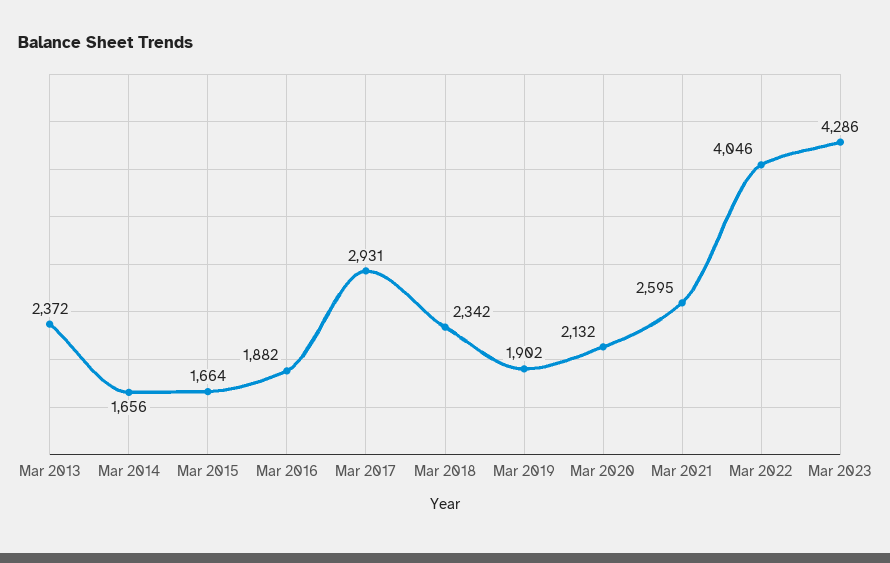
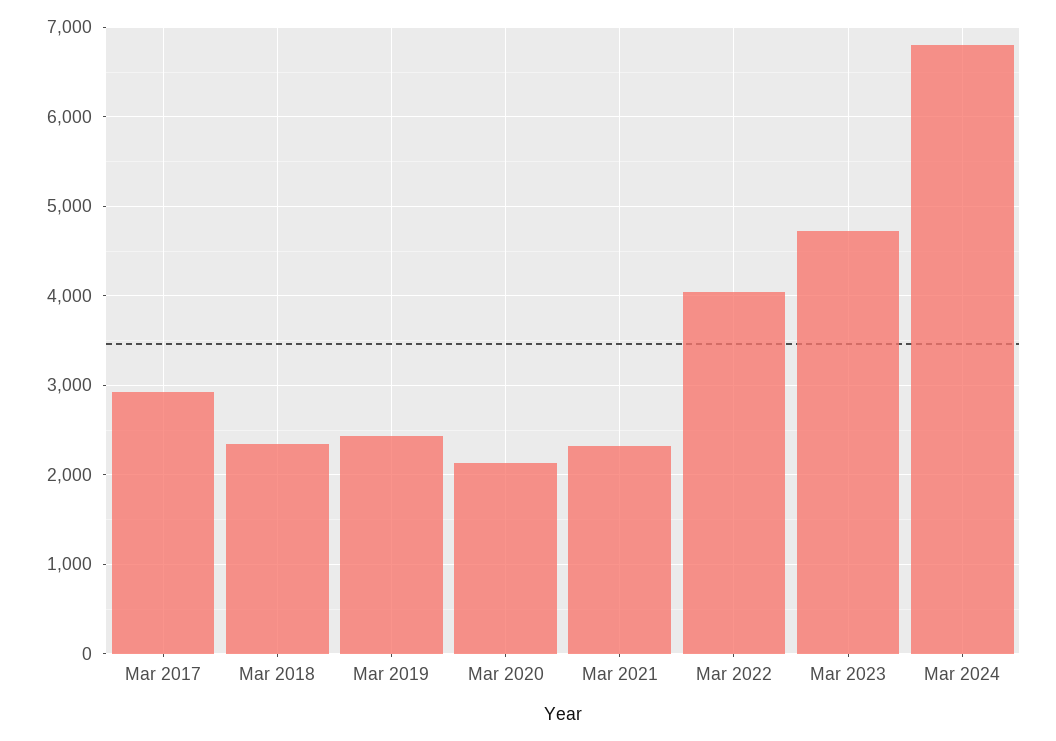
Mar 2013: 2372 -> none
Mar 2014: 1656 -> none
Mar 2015: 1664 -> none
Mar 2016: 1882 -> none
Mar 2019: 1902 -> 2400
Mar 2021: 2595 -> 2300
Mar 2023: 4286 -> 4700
Mar 2024: none -> 6800

